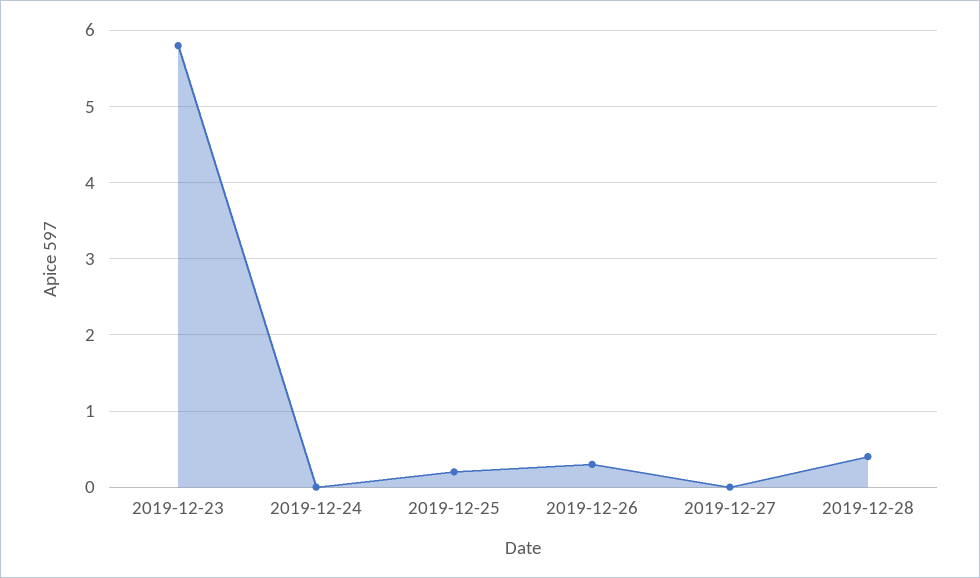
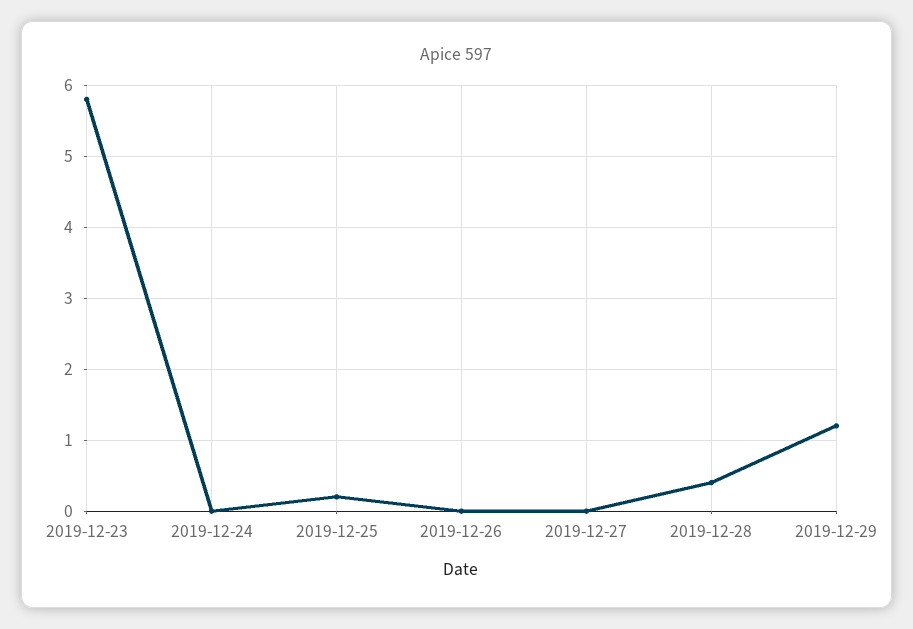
2019-12-26: 0.3 -> 0
2019-12-29: none -> 1.2

